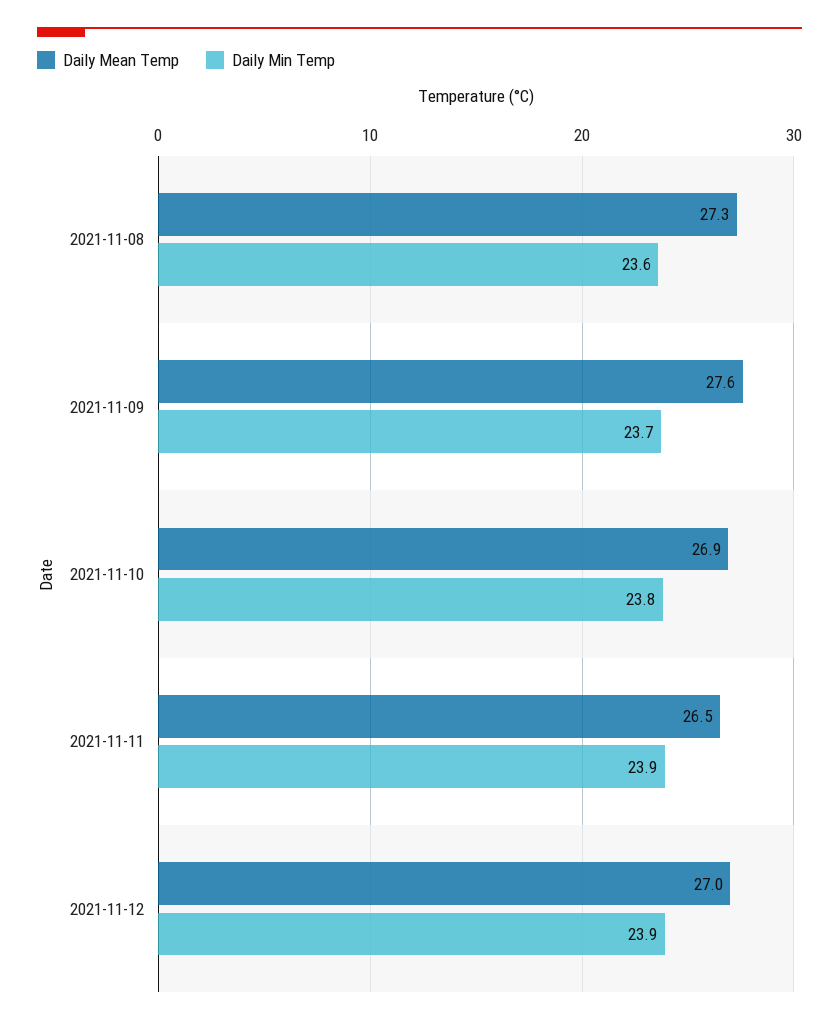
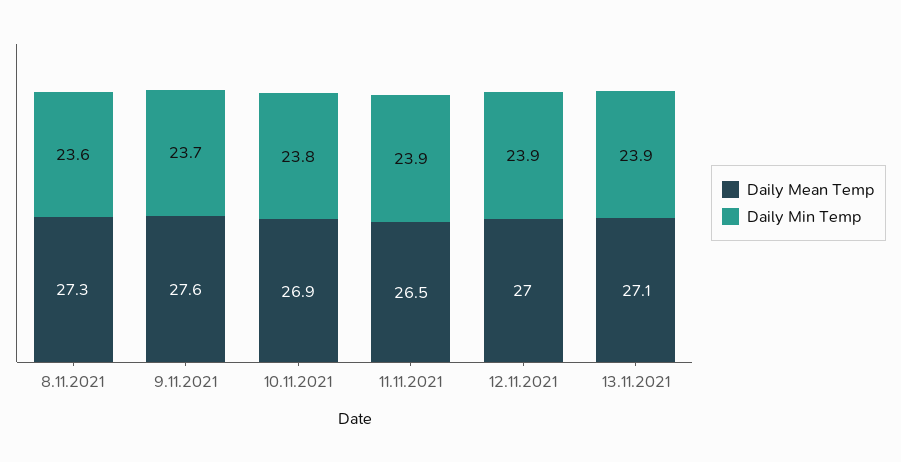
Daily Mean Temp, 13.11.2021: none -> 27.1
Daily Min Temp, 13.11.2021: none -> 23.9

